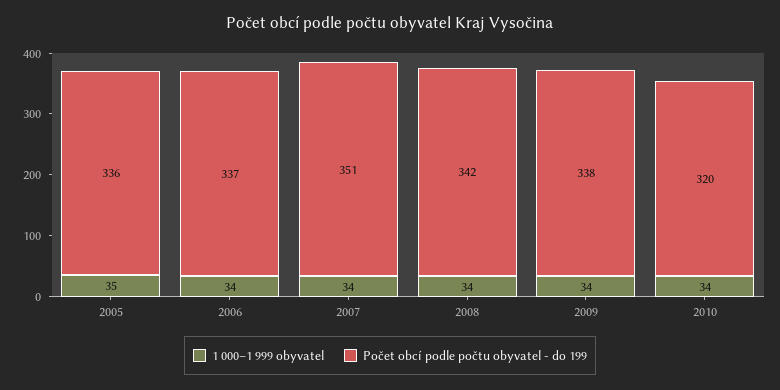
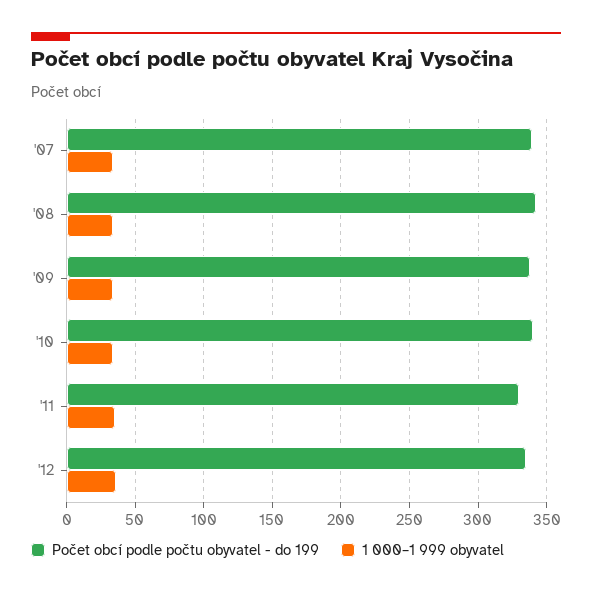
1 000–1 999 obyvatel, 2005: 35 -> none
Počet obcí podle počtu obyvatel - do 199, 2005: 336 -> none
1 000–1 999 obyvatel, 2006: 34 -> none
Počet obcí podle počtu obyvatel - do 199, 2006: 337 -> none
Počet obcí podle počtu obyvatel - do 199, 2007: 351 -> 340
Počet obcí podle počtu obyvatel - do 199, 2010: 320 -> 340
Počet obcí podle počtu obyvatel - do 199, '11: none -> 330
1 000–1 999 obyvatel, '11: none -> 35
Počet obcí podle počtu obyvatel - do 199, '12: none -> 335
1 000–1 999 obyvatel, '12: none -> 35

